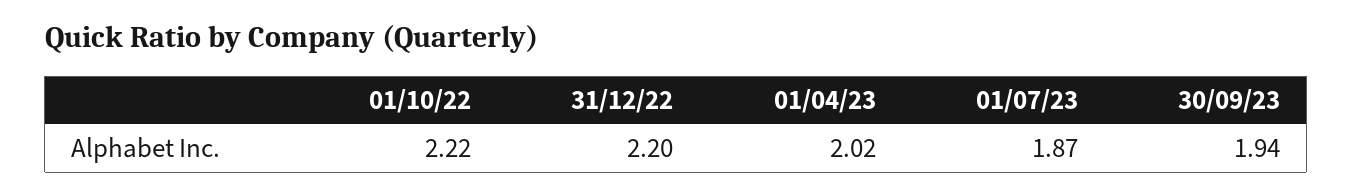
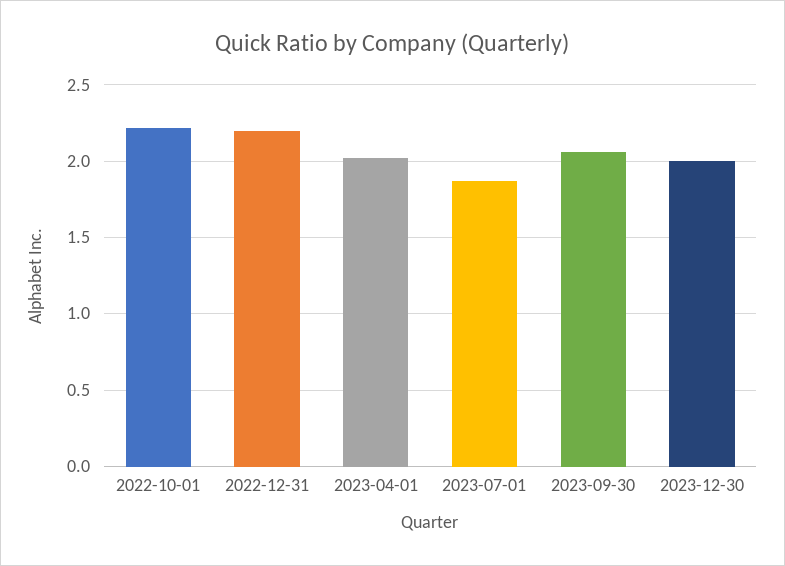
30/09/23: 1.94 -> 2.05
2023-12-30: none -> 2

